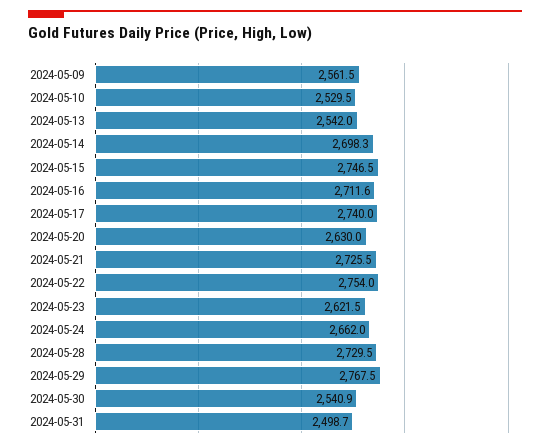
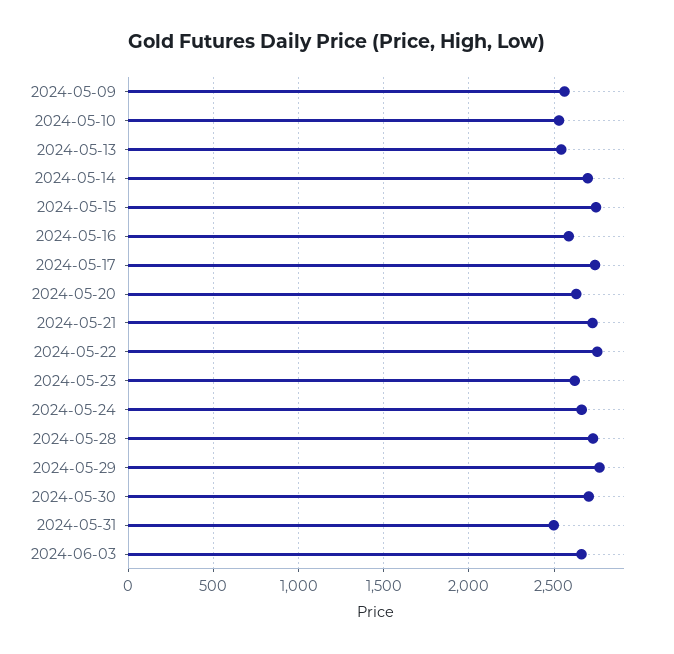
2024-05-16: 2711.6 -> 2600
2024-05-30: 2540.9 -> 2700
2024-06-03: none -> 2650

